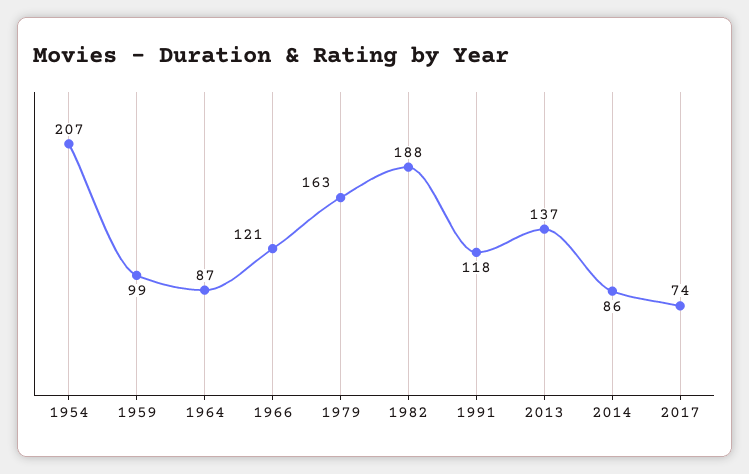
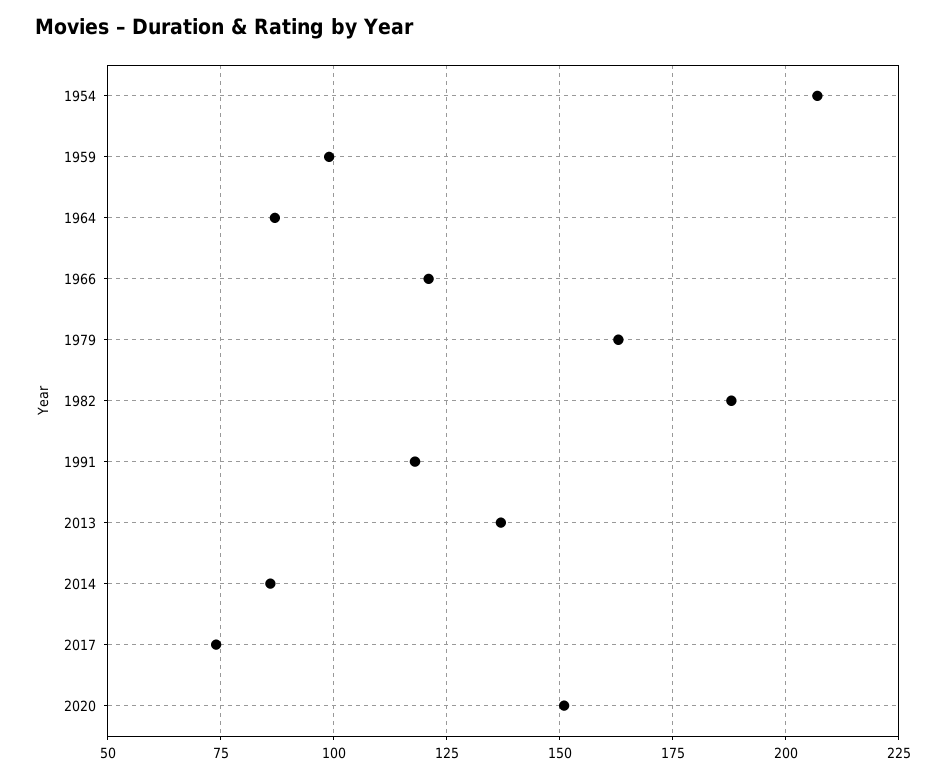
2020: none -> 150

